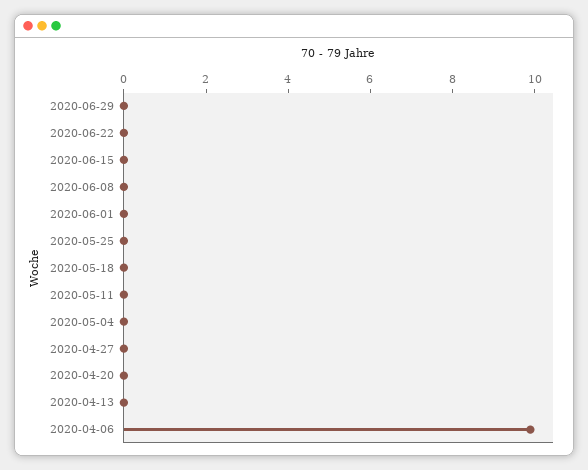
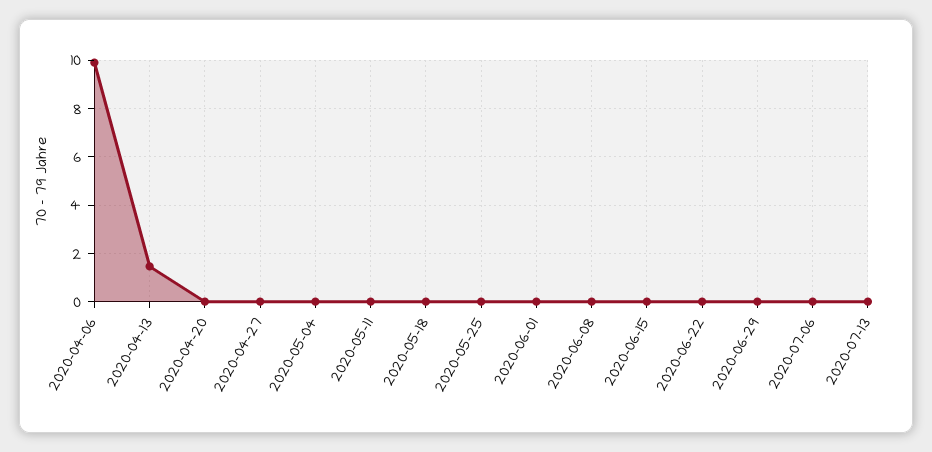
2020-04-13: 0 -> 1.5
2020-07-06: none -> 0
2020-07-13: none -> 0

